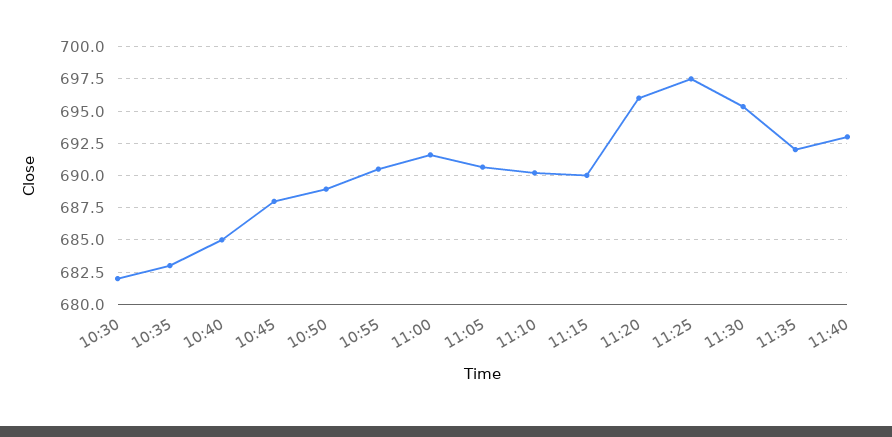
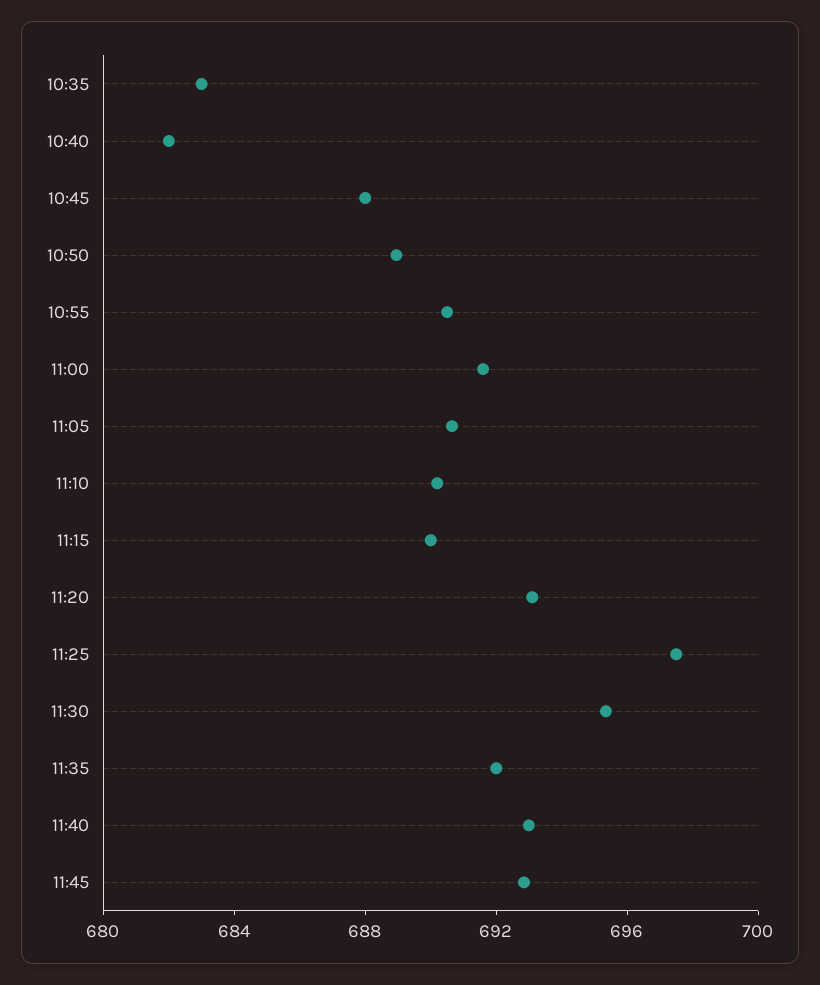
10:30: 682 -> none
10:40: 685 -> 682
11:20: 696 -> 693
11:45: none -> 693

